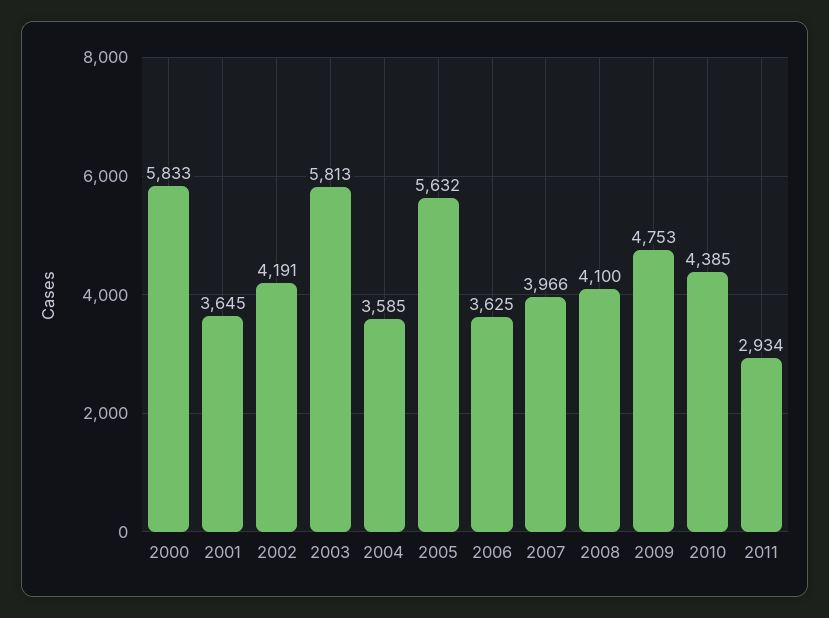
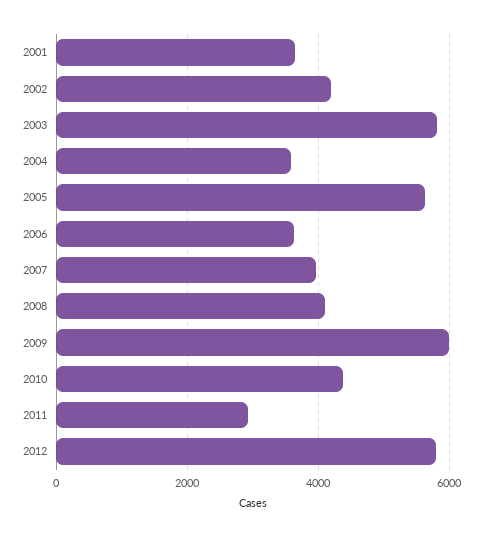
2000: 5833 -> none
2009: 4753 -> 6000
2012: none -> 5800

